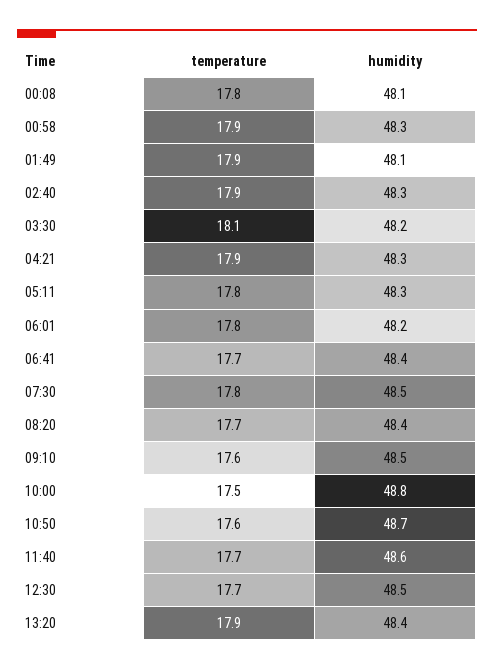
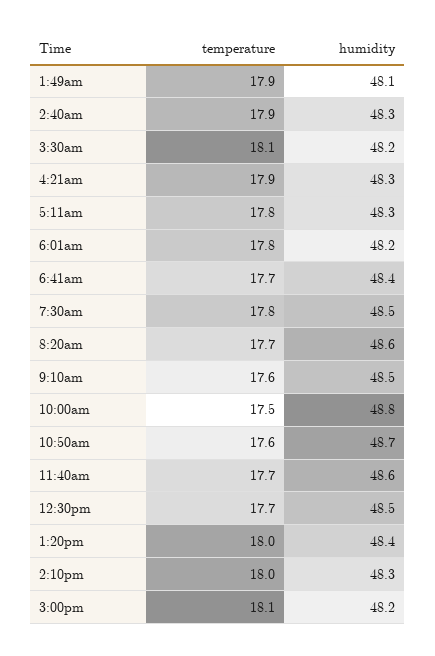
temperature, 00:08: 17.8 -> none
humidity, 00:08: 48.1 -> none
temperature, 00:58: 17.9 -> none
humidity, 00:58: 48.3 -> none
humidity, 08:20: 48.4 -> 48.6
temperature, 13:20: 17.9 -> 18
temperature, 2:10pm: none -> 18
humidity, 2:10pm: none -> 48.3
temperature, 3:00pm: none -> 18.1
humidity, 3:00pm: none -> 48.2

